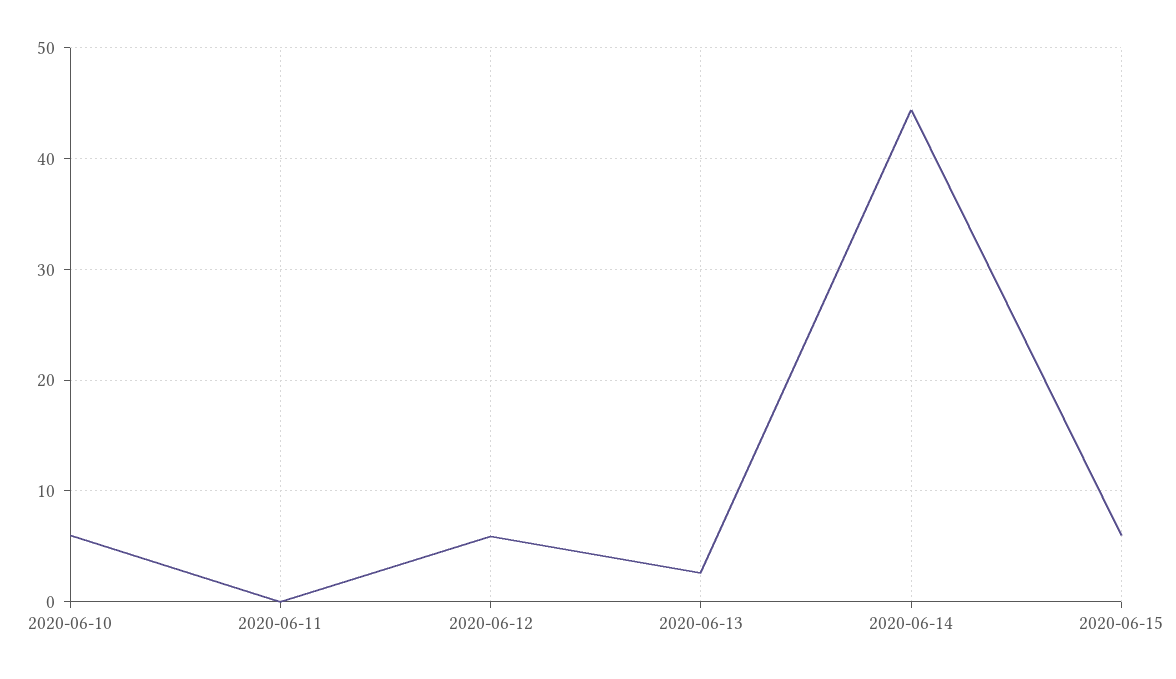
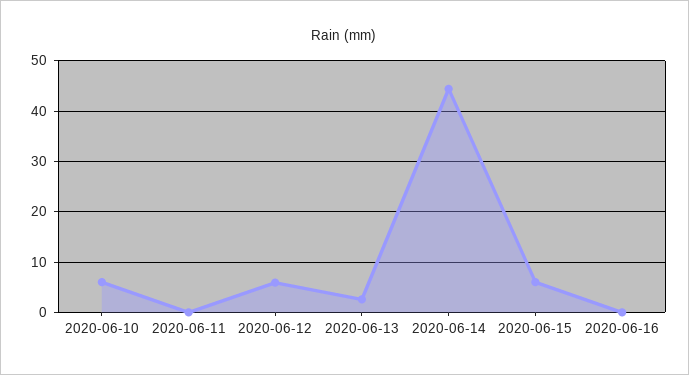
2020-06-16: none -> 0

